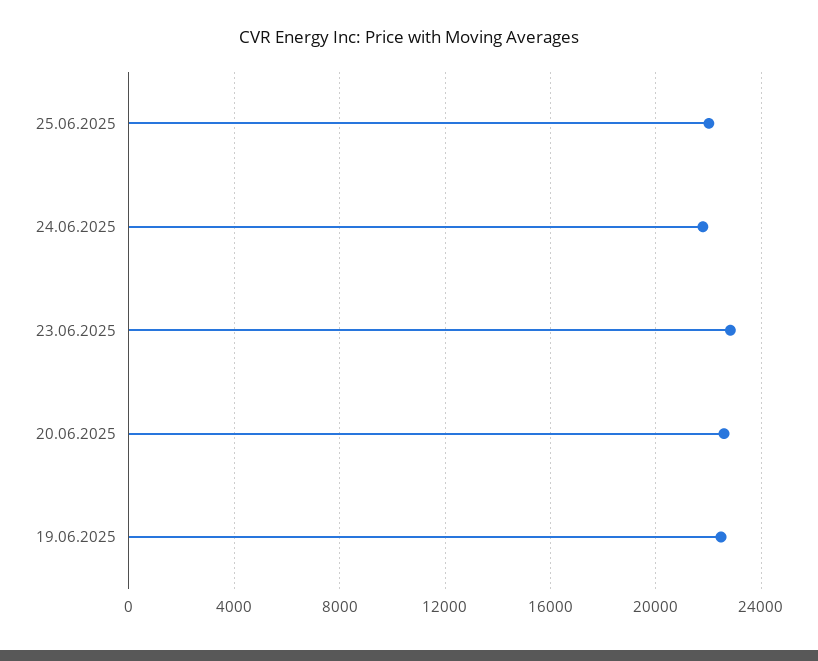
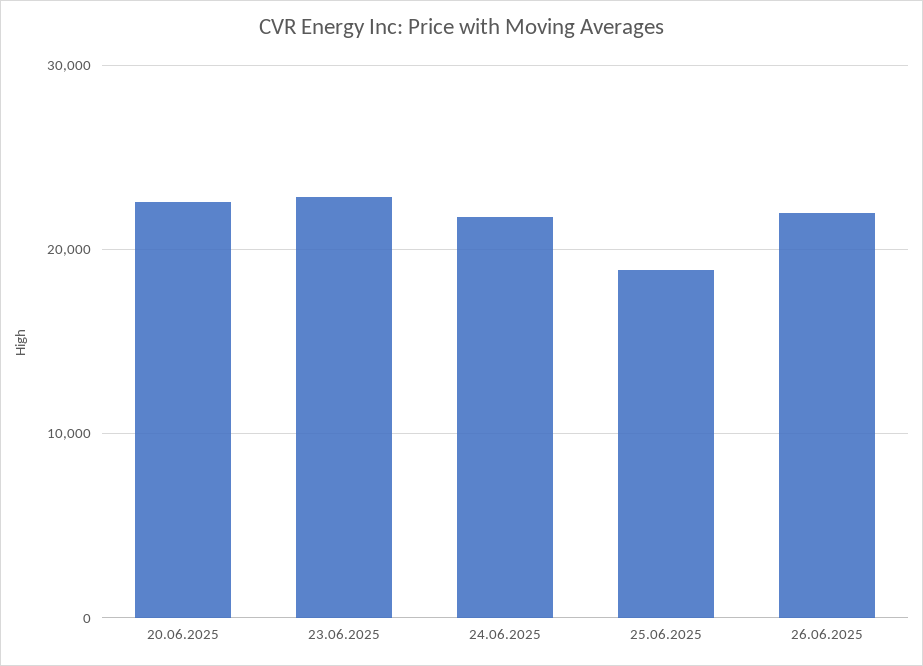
25.06.2025: 22000 -> 19000
19.06.2025: 22500 -> none
26.06.2025: none -> 22000

